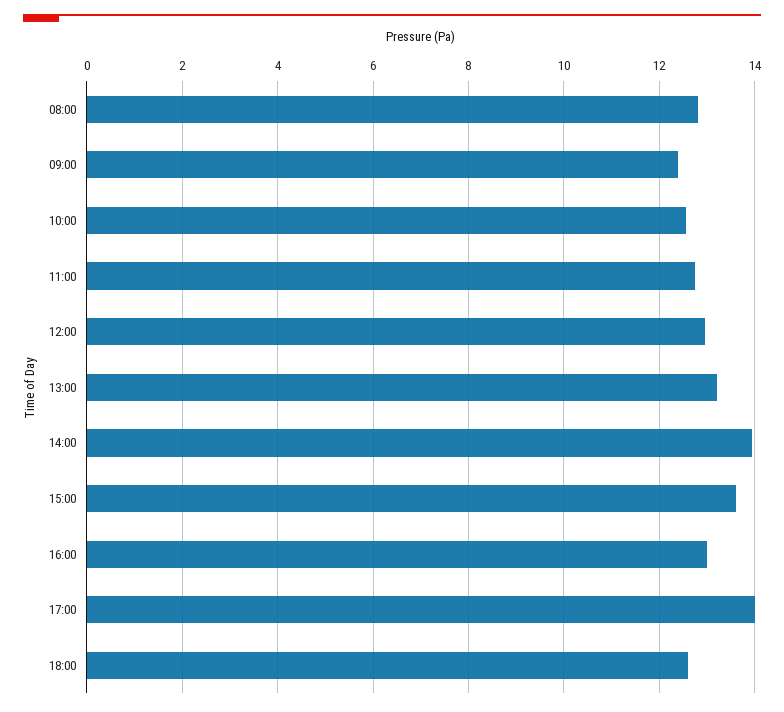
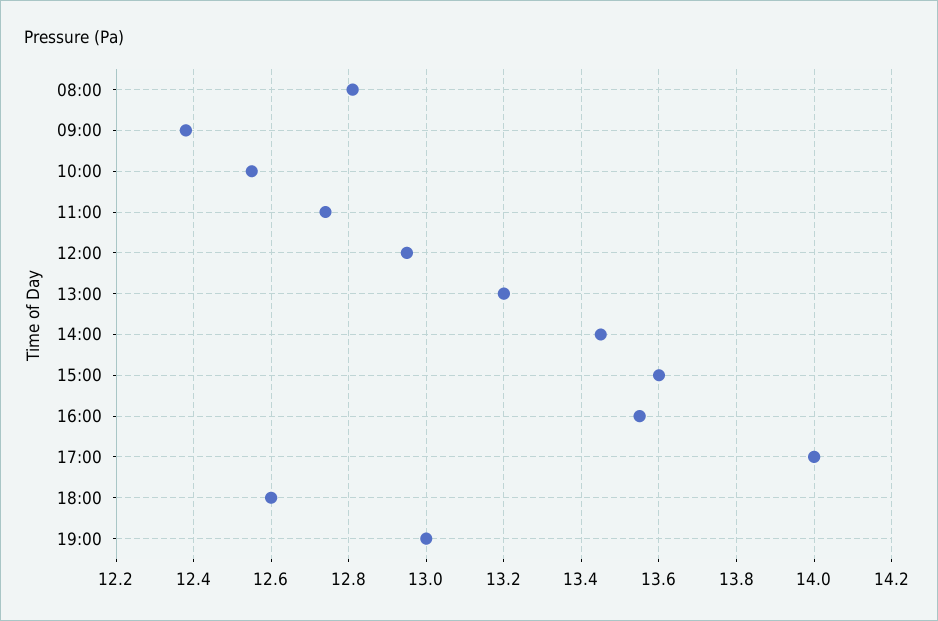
14:00: 14 -> 13.45
16:00: 13 -> 13.55
19:00: none -> 13

